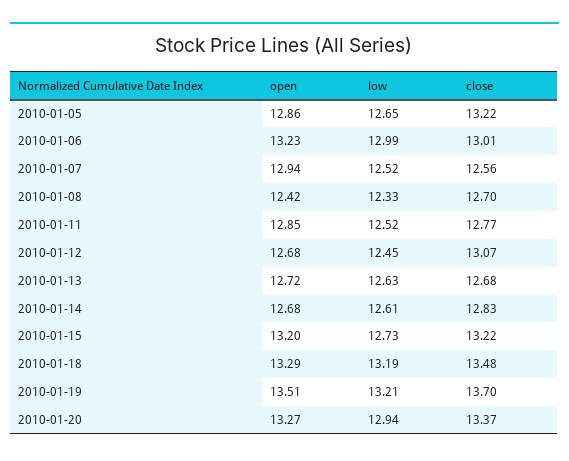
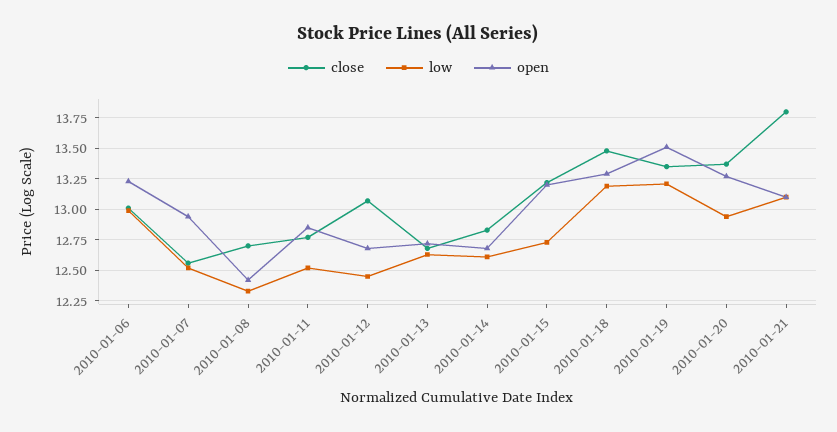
open, 2010-01-05: 12.86 -> none
low, 2010-01-05: 12.65 -> none
close, 2010-01-05: 13.22 -> none
close, 2010-01-19: 13.7 -> 13.35
close, 2010-01-21: none -> 13.8
low, 2010-01-21: none -> 13.1
open, 2010-01-21: none -> 13.1

